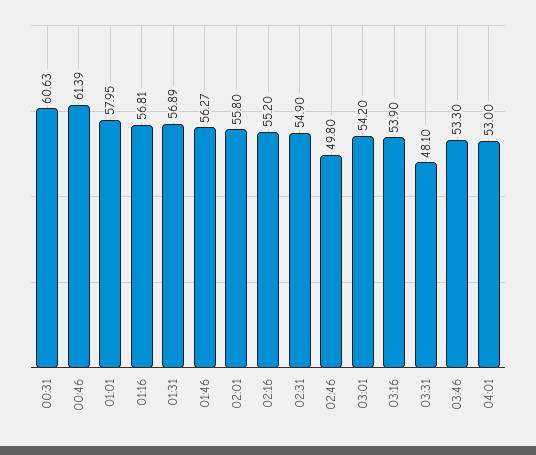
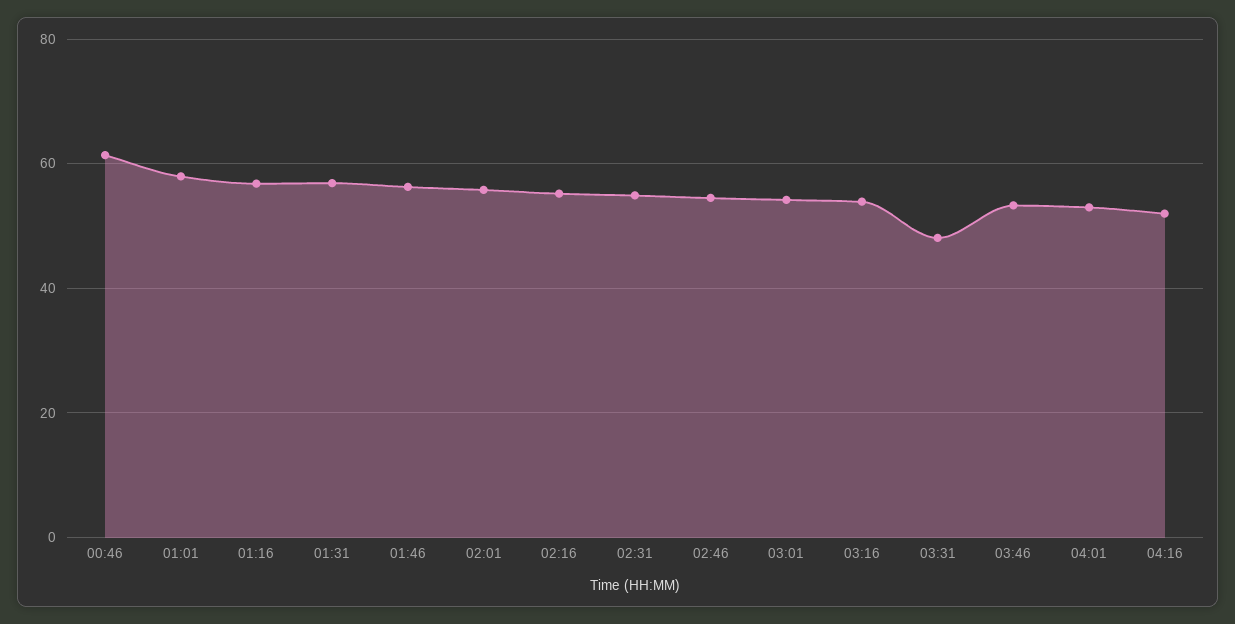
00:31: 60.63 -> none
02:46: 49.8 -> 54
04:16: none -> 52

